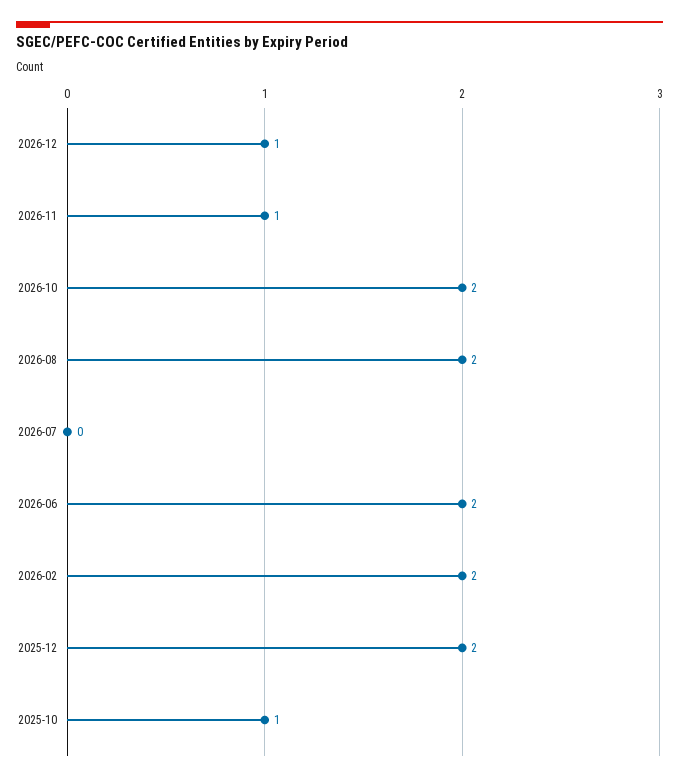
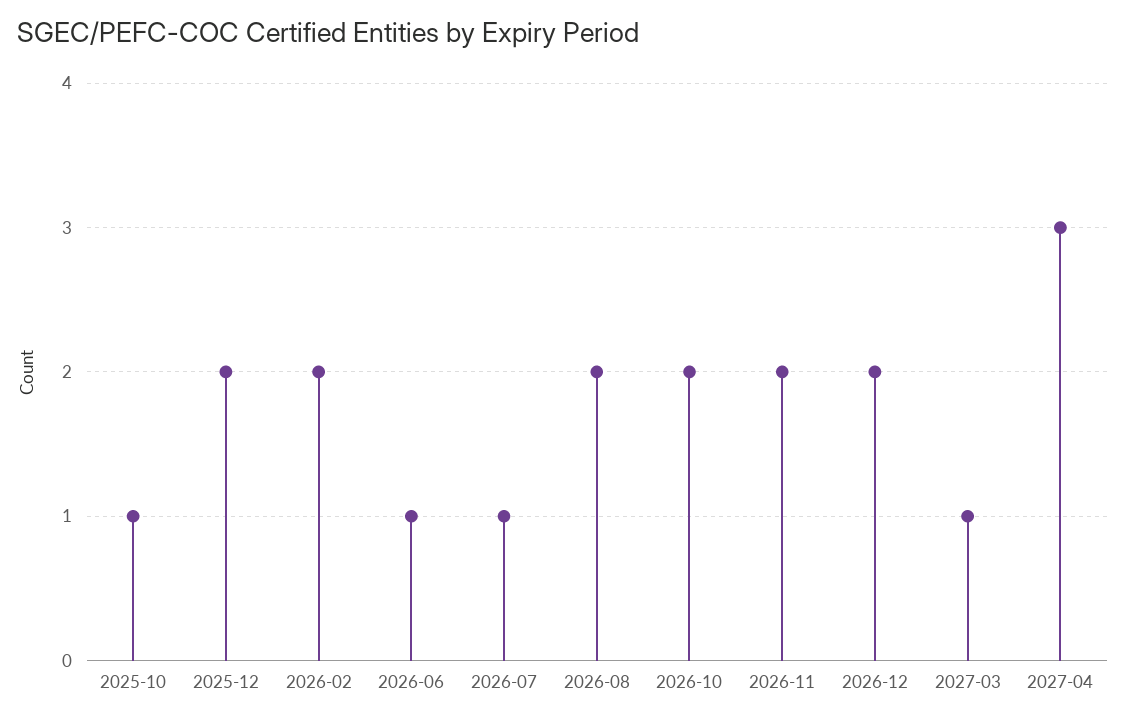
2026-12: 1 -> 2
2026-11: 1 -> 2
2026-07: 0 -> 1
2026-06: 2 -> 1
2027-03: none -> 1
2027-04: none -> 3

